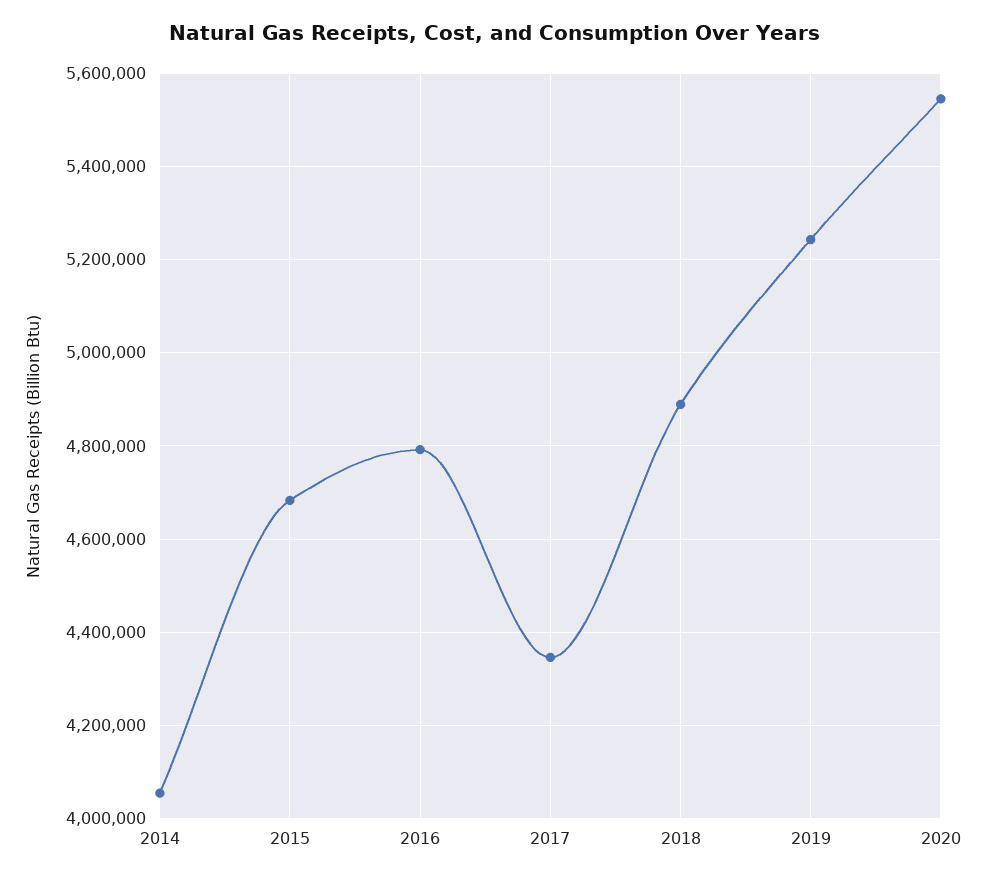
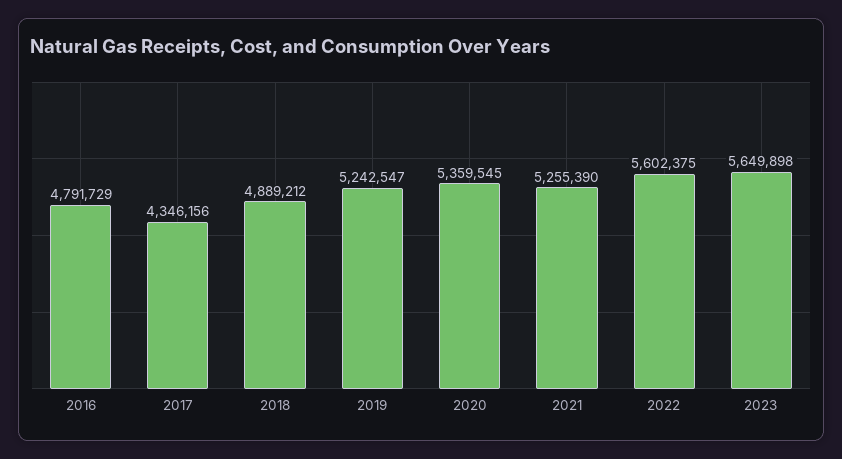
2014: 4060000 -> none
2015: 4680000 -> none
2020: 5540000 -> 5359545
2021: none -> 5255390
2022: none -> 5602375
2023: none -> 5649898

